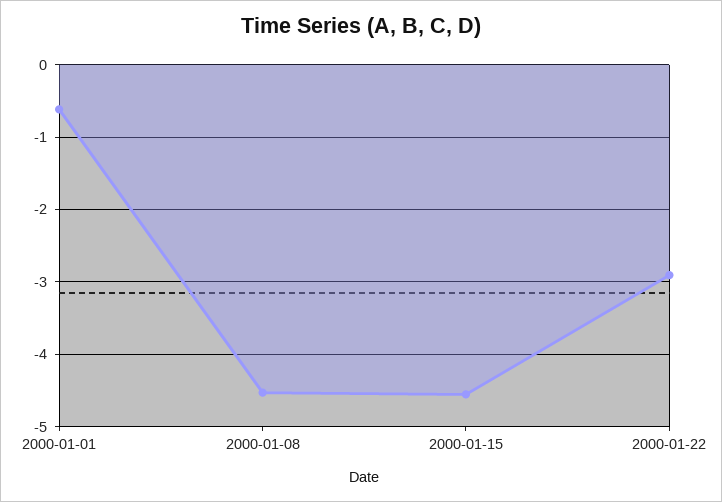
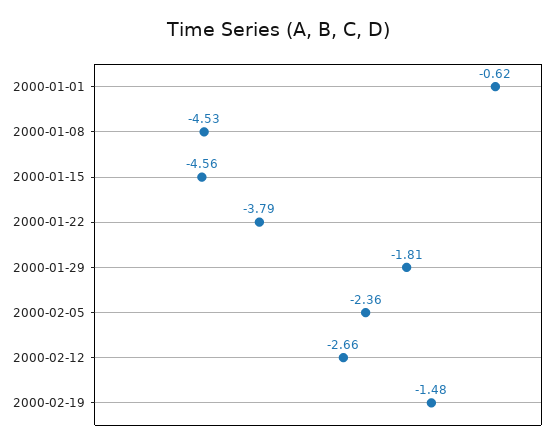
2000-01-22: -2.9 -> -3.79
2000-01-29: none -> -1.81
2000-02-05: none -> -2.36
2000-02-12: none -> -2.66
2000-02-19: none -> -1.48

